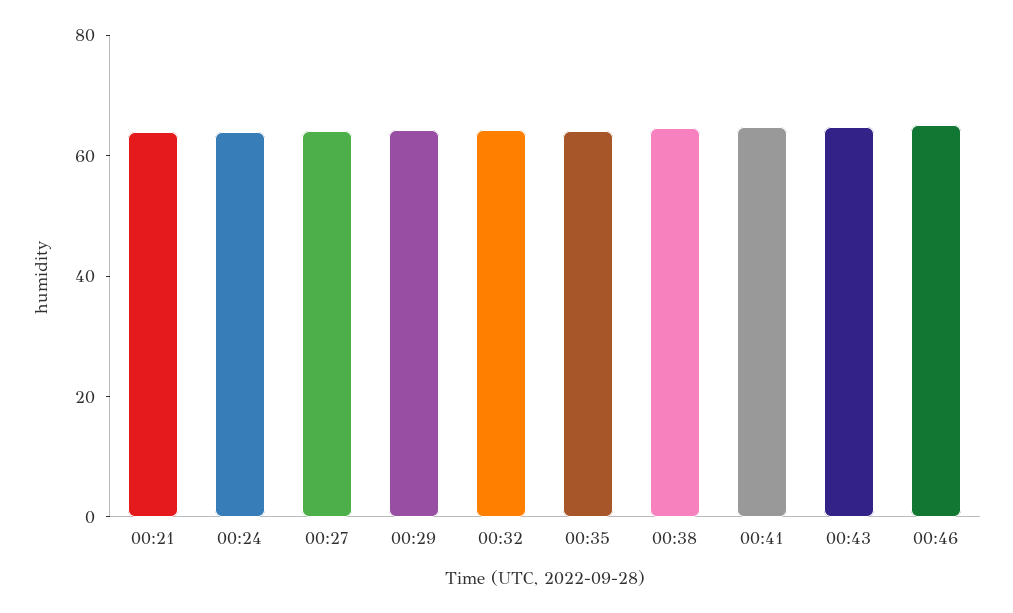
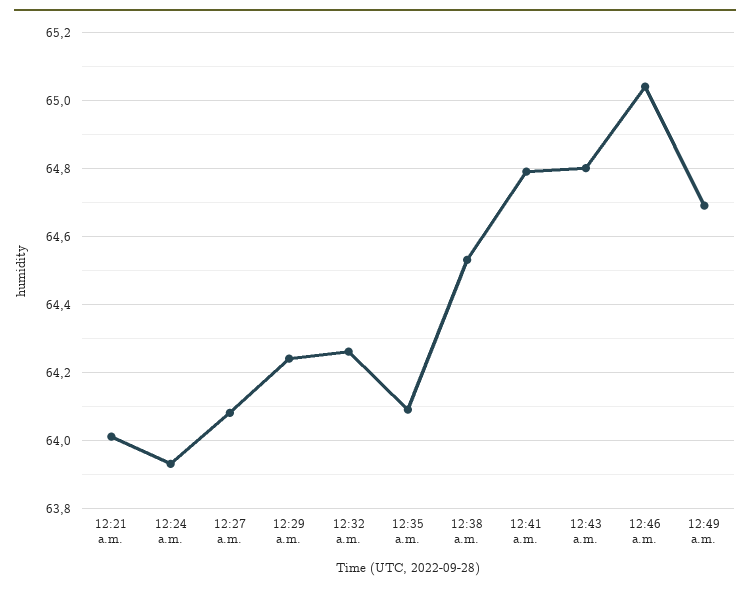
12:49 a.m.: none -> 64.7

